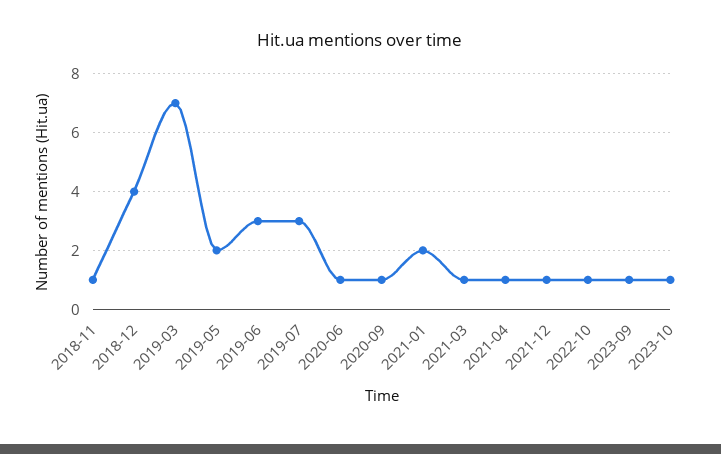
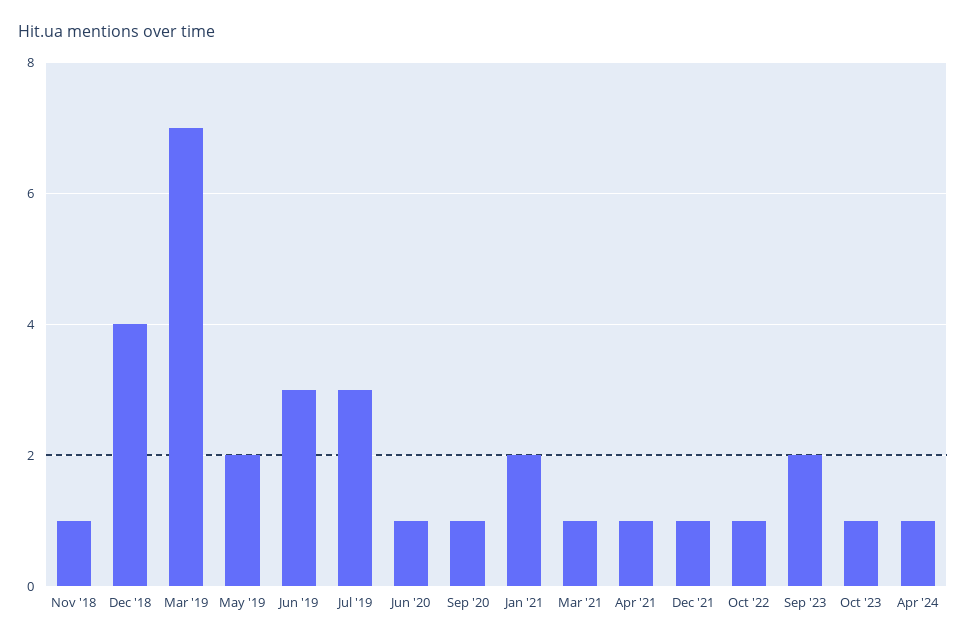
2023-09: 1 -> 2
Apr '24: none -> 1

